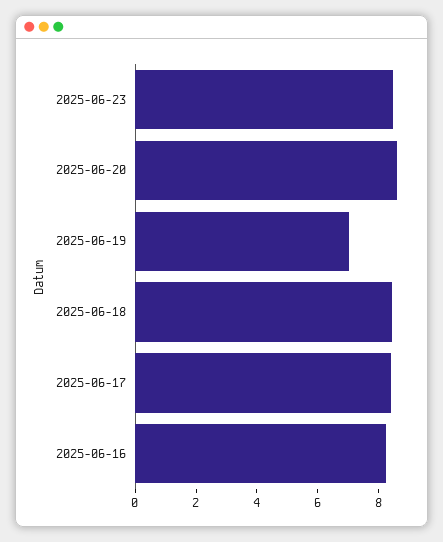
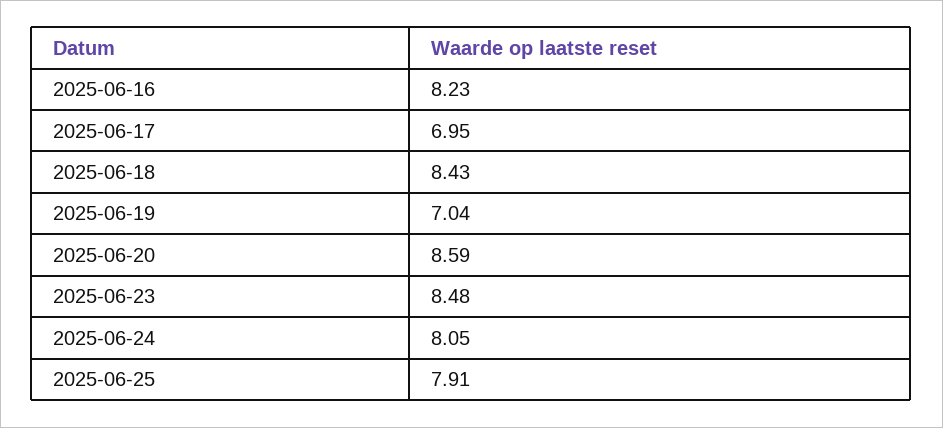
2025-06-17: 8.5 -> 6.95
2025-06-24: none -> 8.05
2025-06-25: none -> 7.91

